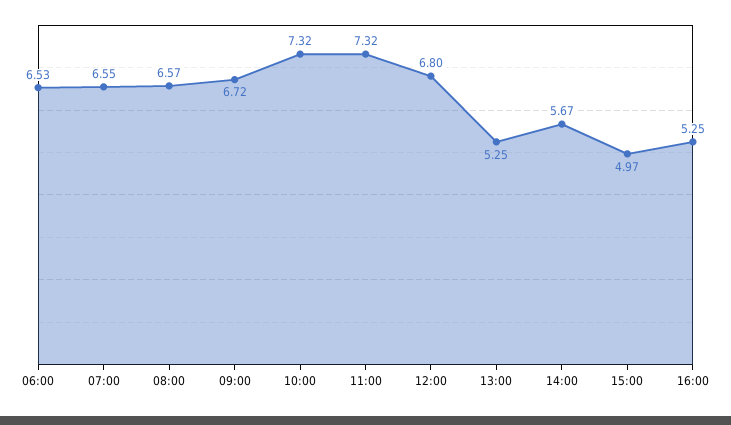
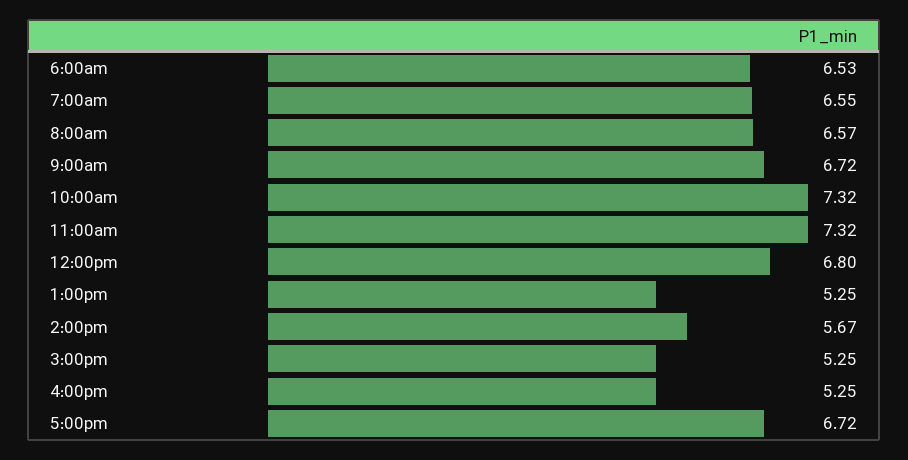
15:00: 4.97 -> 5.25
5:00pm: none -> 6.72

